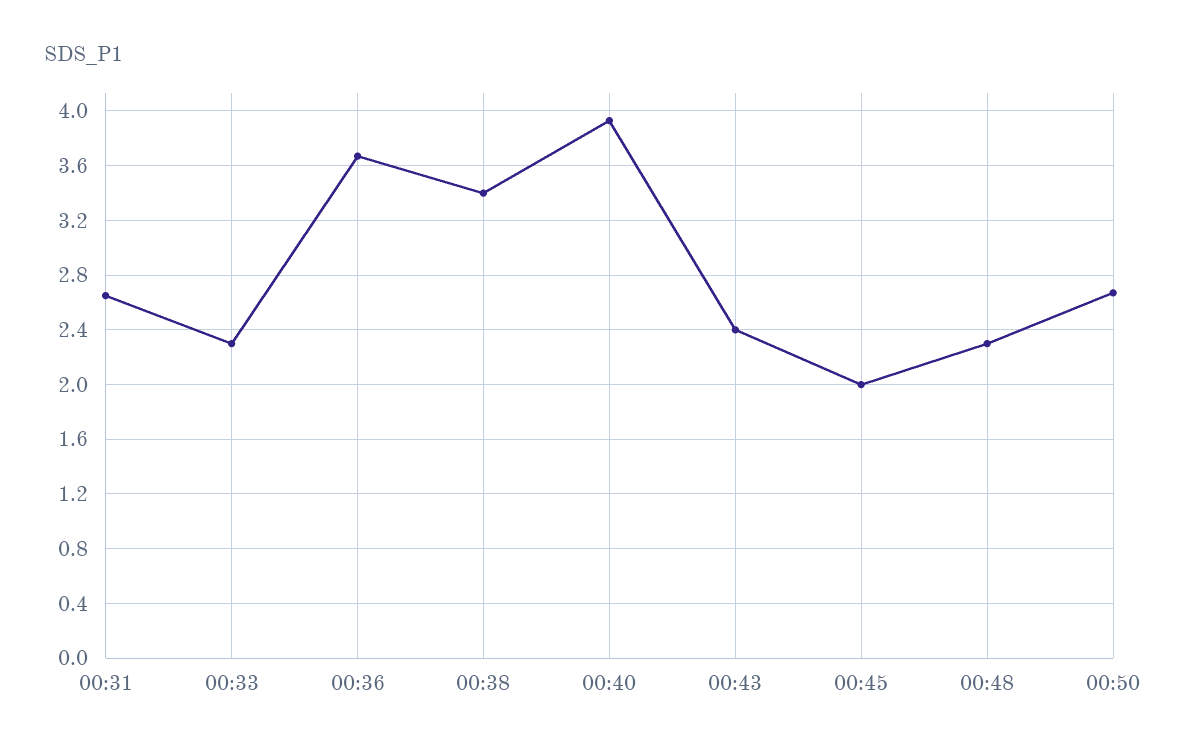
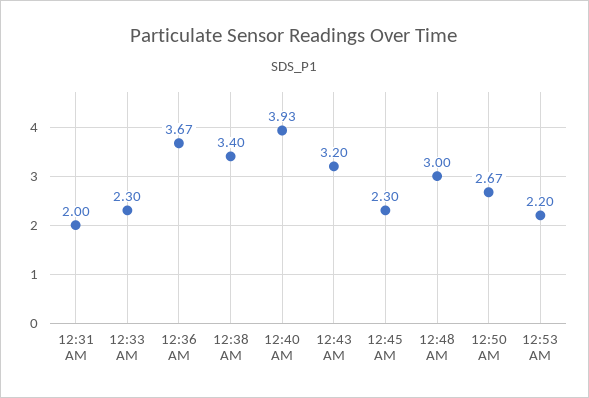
00:31: 2.65 -> 2
00:43: 2.4 -> 3.2
00:45: 2 -> 2.3
00:48: 2.3 -> 3
12:53 AM: none -> 2.2

